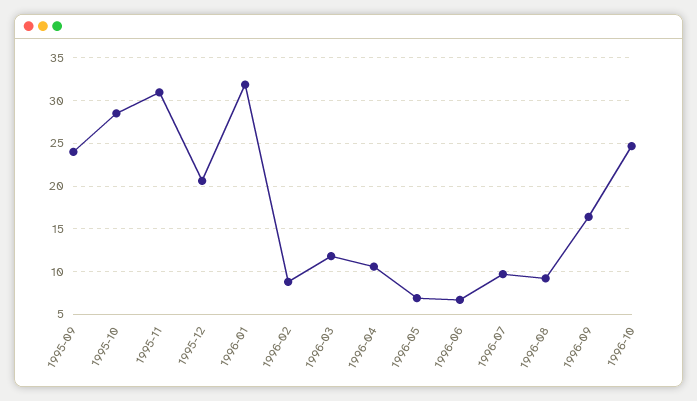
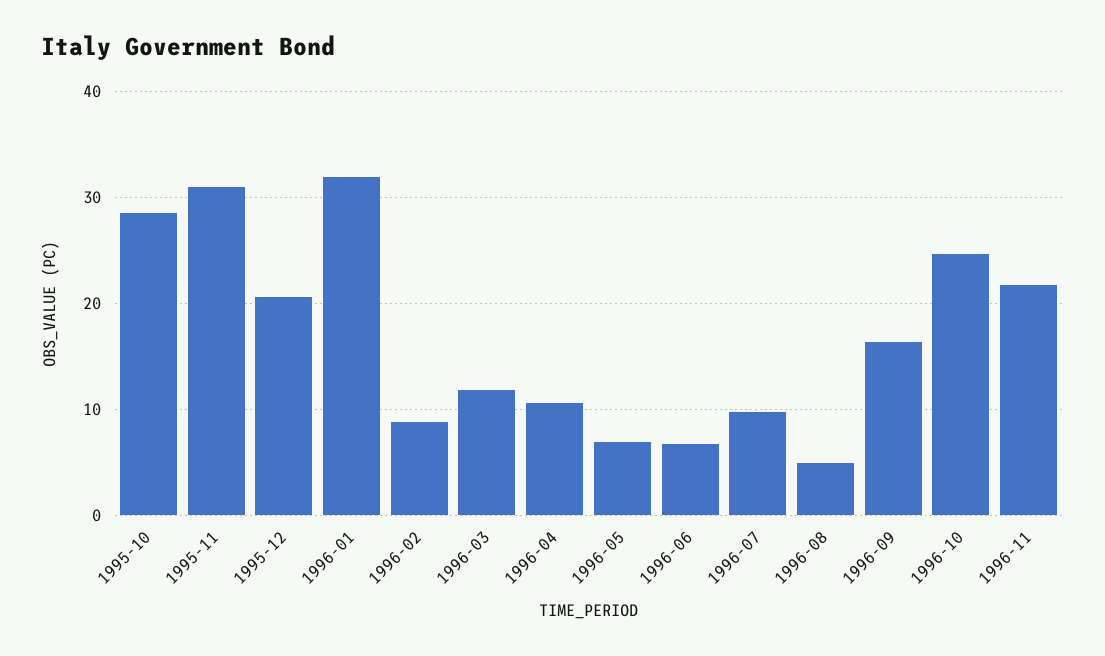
1995-09: 24 -> none
1996-08: 9 -> 5
1996-11: none -> 22

